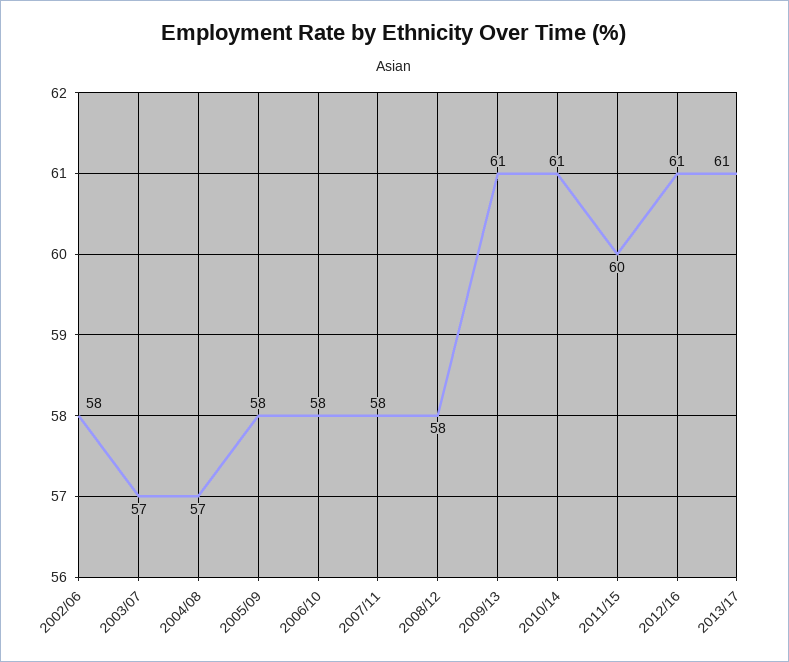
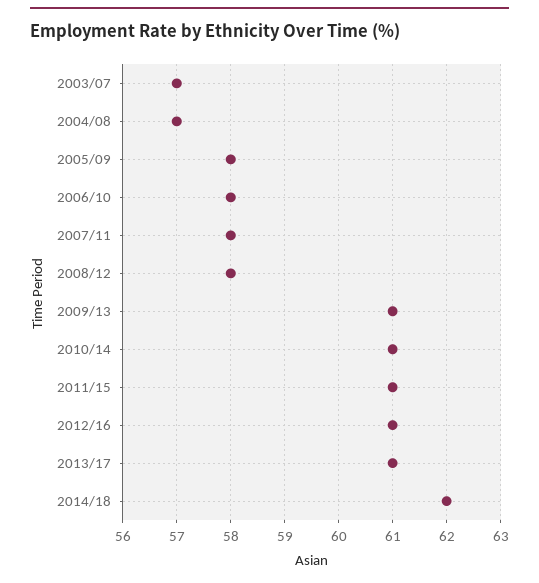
2002/06: 58 -> none
2011/15: 60 -> 61
2014/18: none -> 62

